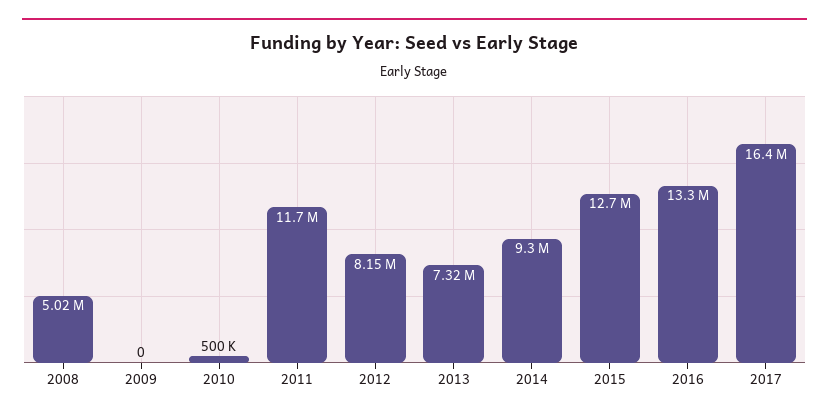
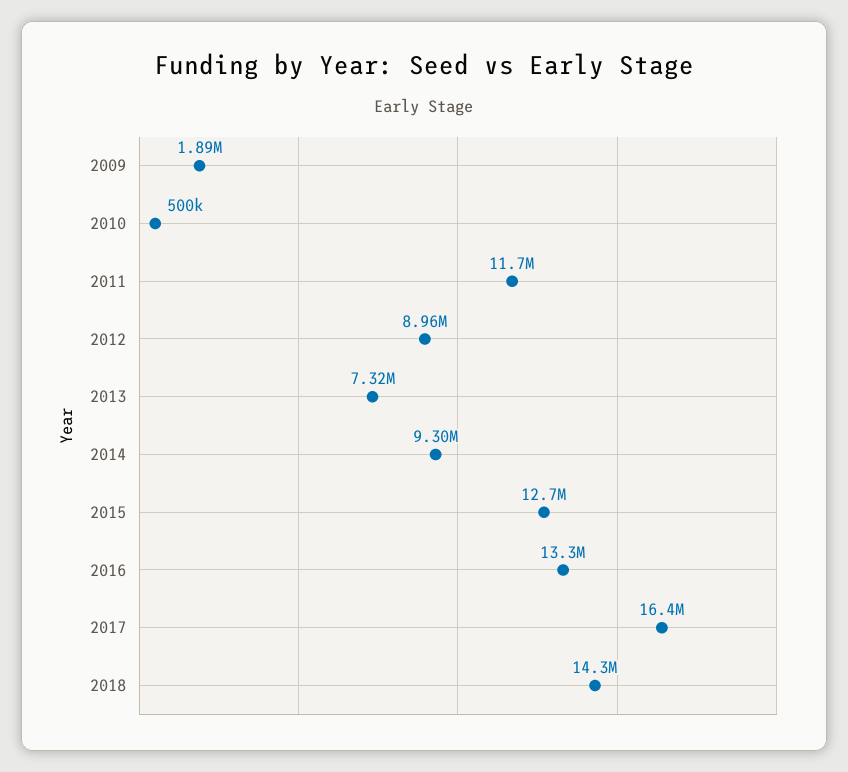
2008: 5020000 -> none
2009: 0 -> 1890000
2012: 8150000 -> 8960000
2018: none -> 14300000

